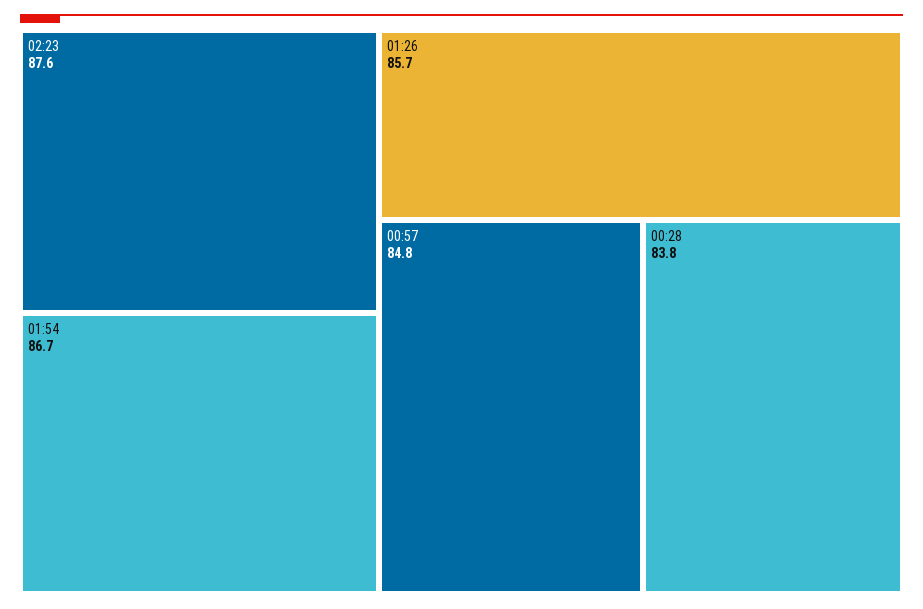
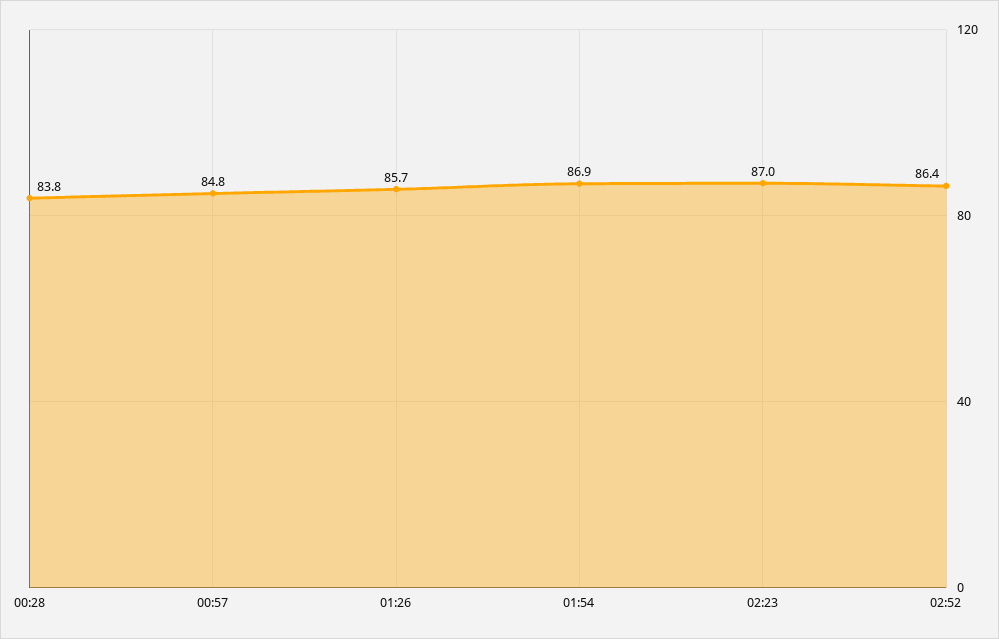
02:23: 87.6 -> 87
01:54: 86.7 -> 86.9
02:52: none -> 86.4

